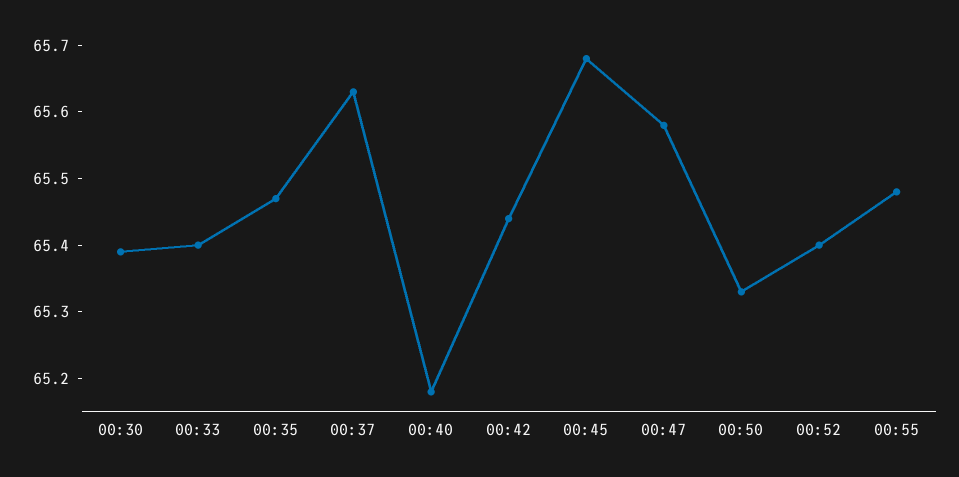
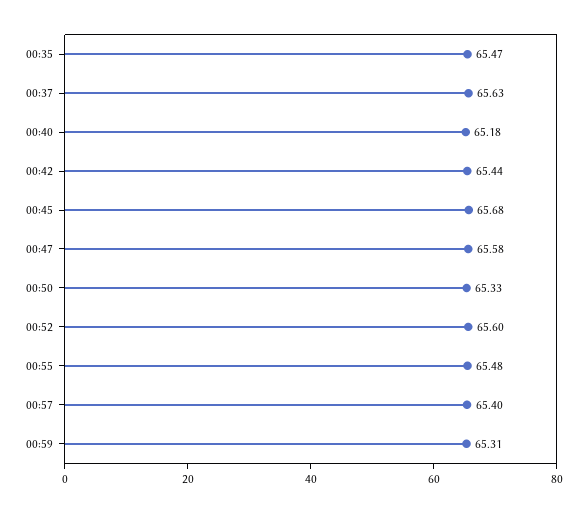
00:30: 65.4 -> none
00:33: 65.4 -> none
00:52: 65.4 -> 65.6
00:57: none -> 65.4
00:59: none -> 65.31

